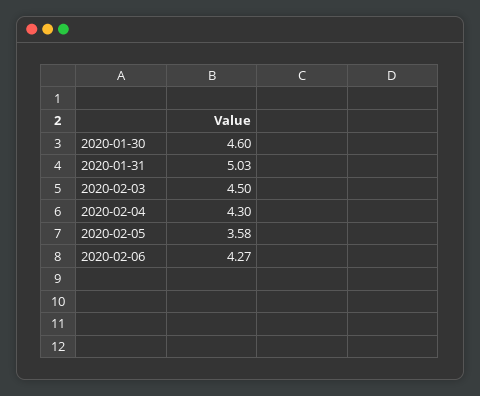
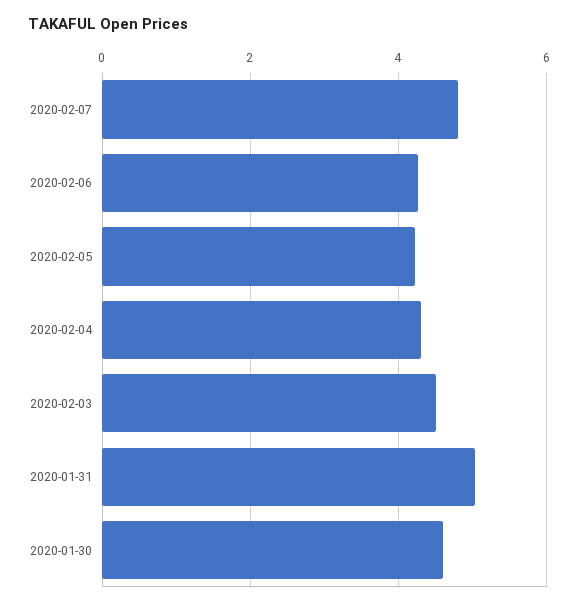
2020-02-05: 3.58 -> 4.2
2020-02-07: none -> 4.8

